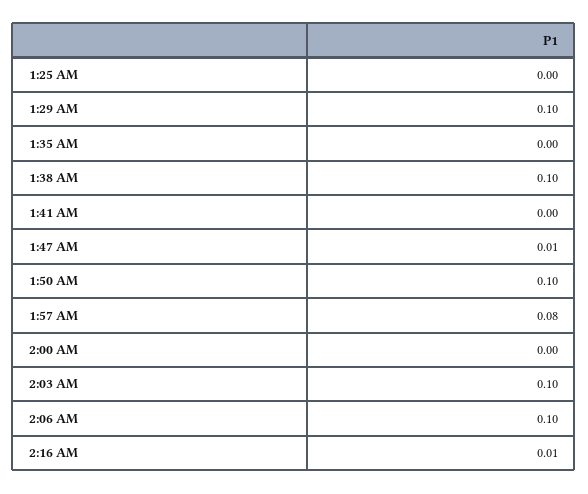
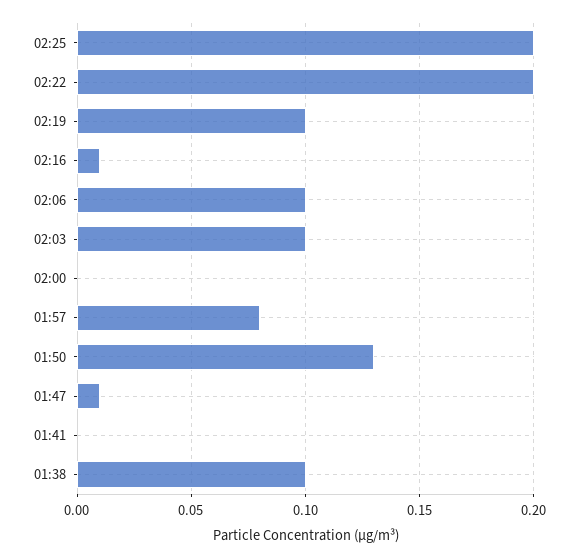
1:25 AM: 0 -> none
1:29 AM: 0.1 -> none
1:35 AM: 0 -> none
1:50 AM: 0.1 -> 0.13
02:25: none -> 0.2
02:22: none -> 0.2
02:19: none -> 0.1

